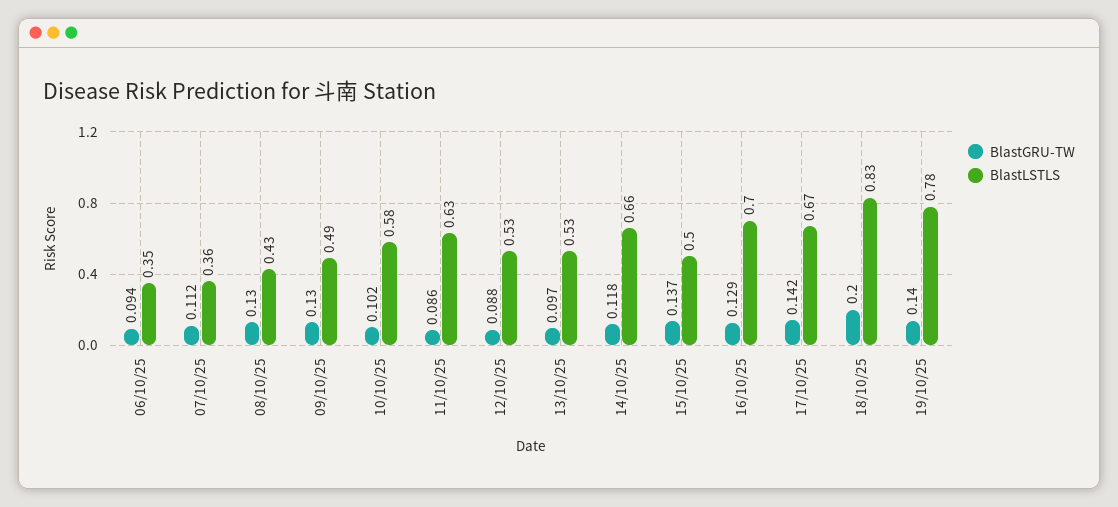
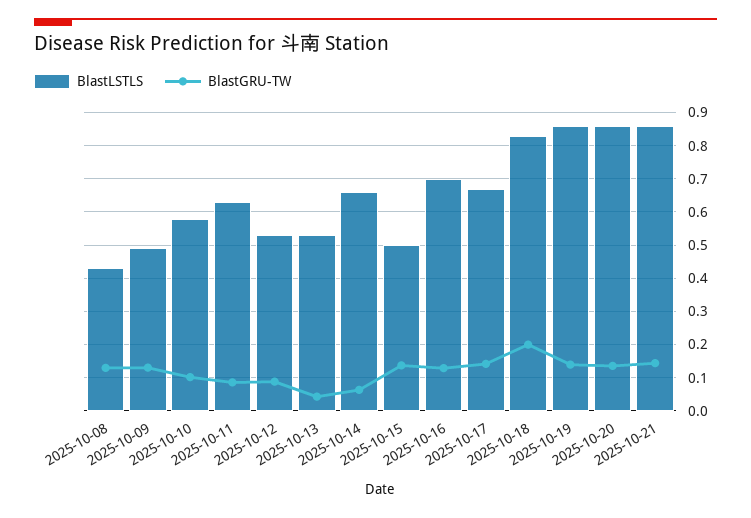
BlastGRU-TW, 06/10/25: 0.094 -> none
BlastLSTLS, 06/10/25: 0.35 -> none
BlastGRU-TW, 07/10/25: 0.112 -> none
BlastLSTLS, 07/10/25: 0.36 -> none
BlastGRU-TW, 13/10/25: 0.097 -> 0.04
BlastGRU-TW, 14/10/25: 0.118 -> 0.06
BlastLSTLS, 19/10/25: 0.78 -> 0.86
BlastLSTLS, 2025-10-20: none -> 0.86
BlastGRU-TW, 2025-10-20: none -> 0.14
BlastLSTLS, 2025-10-21: none -> 0.86
BlastGRU-TW, 2025-10-21: none -> 0.14

